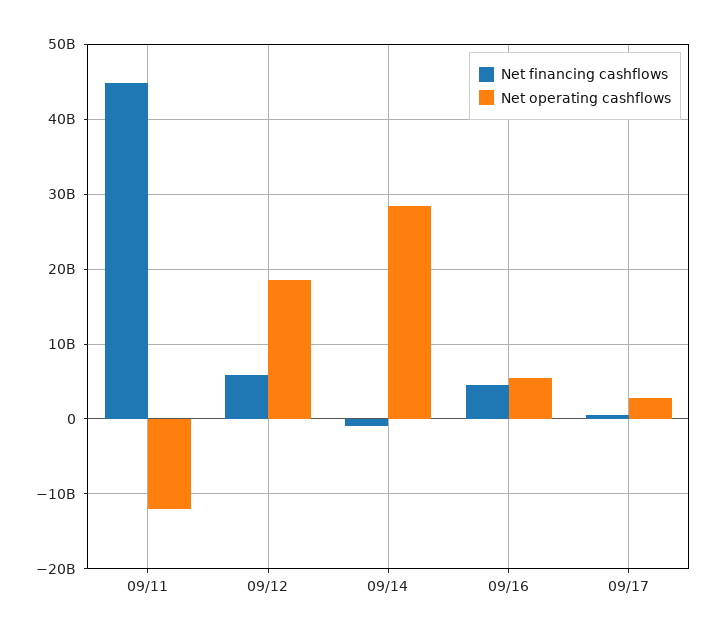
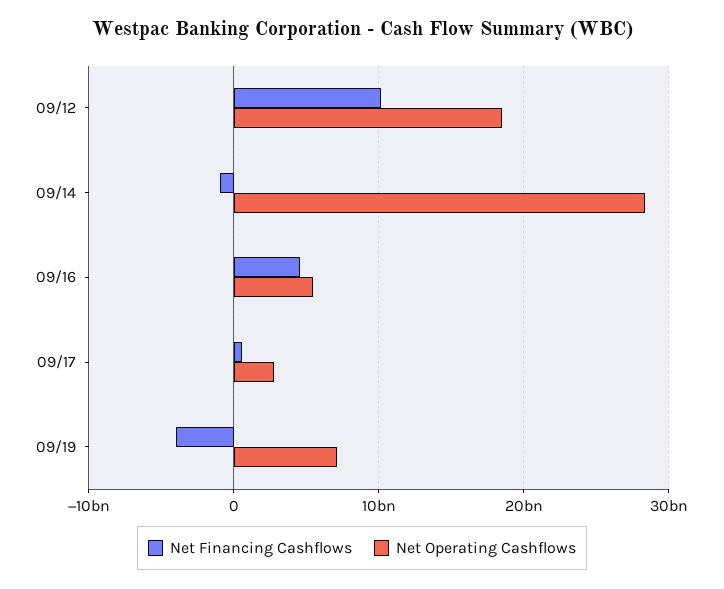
Net financing cashflows, 09/11: 45000000000 -> none
Net operating cashflows, 09/11: -12000000000 -> none
Net financing cashflows, 09/12: 6000000000 -> 10000000000
Net financing cashflows, 09/19: none -> -4000000000
Net operating cashflows, 09/19: none -> 7000000000

